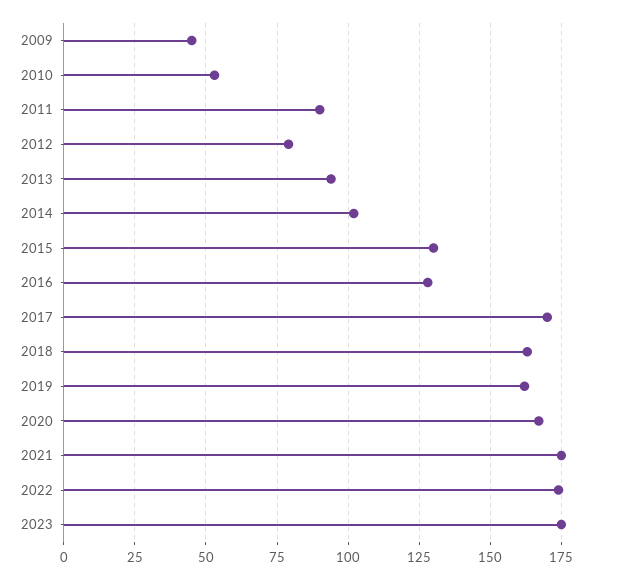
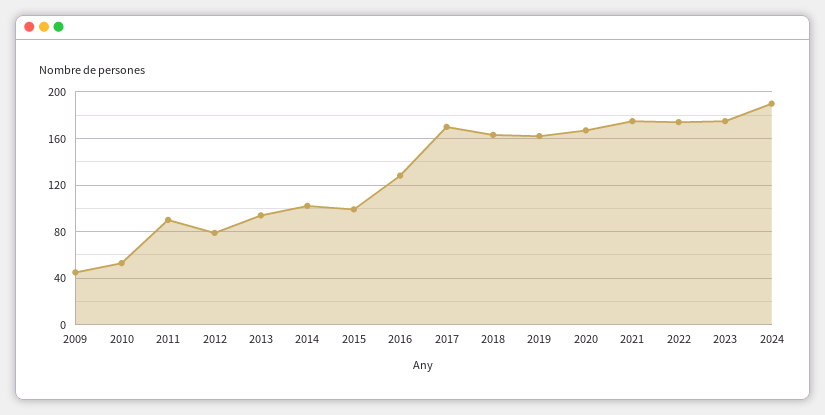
2015: 130 -> 100
2024: none -> 190

